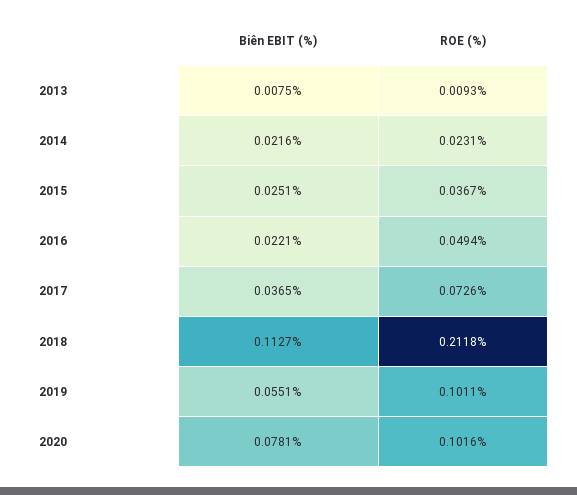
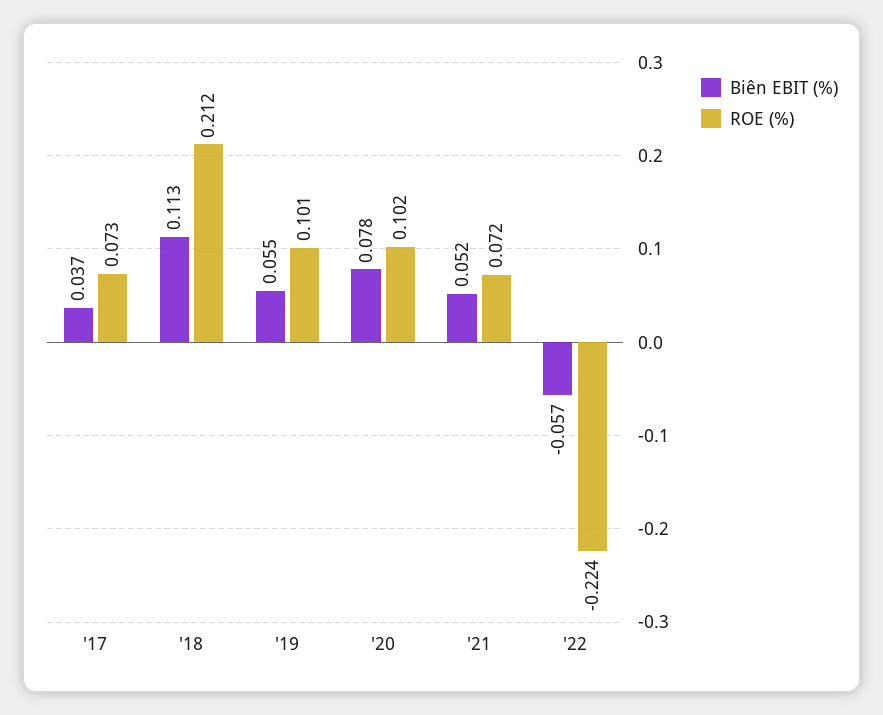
Biên EBIT (%), 2013: 0.0075 -> none
ROE (%), 2013: 0.0093 -> none
Biên EBIT (%), 2014: 0.0216 -> none
ROE (%), 2014: 0.0231 -> none
Biên EBIT (%), 2015: 0.0251 -> none
ROE (%), 2015: 0.0367 -> none
Biên EBIT (%), 2016: 0.0221 -> none
ROE (%), 2016: 0.0494 -> none
Biên EBIT (%), '21: none -> 0.052
ROE (%), '21: none -> 0.072
Biên EBIT (%), '22: none -> -0.057
ROE (%), '22: none -> -0.224

